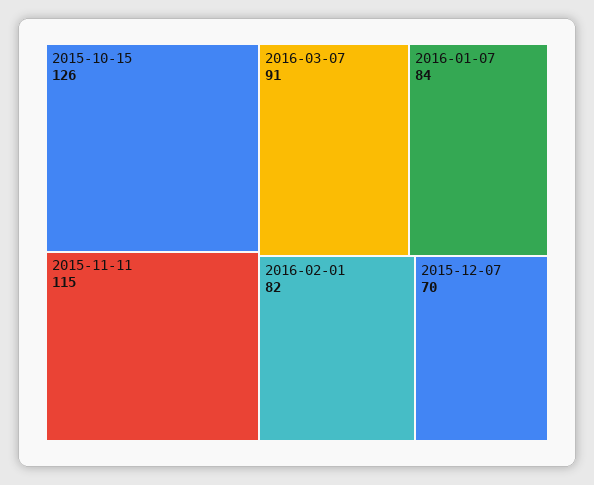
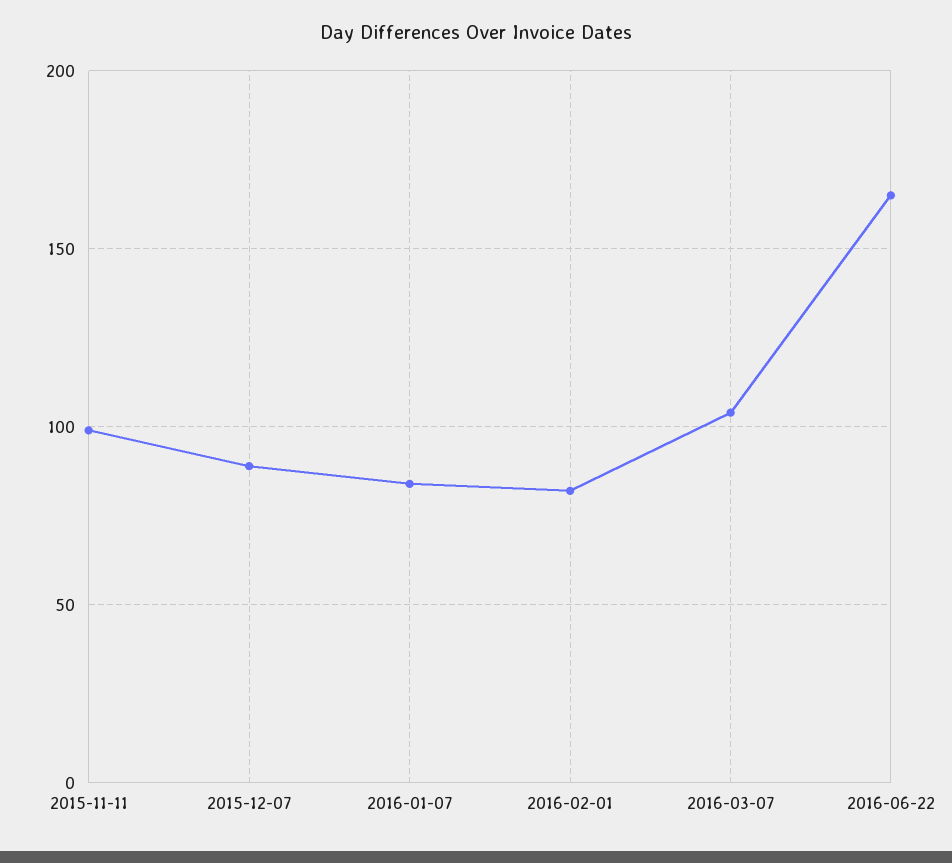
2015-10-15: 126 -> none
2015-11-11: 115 -> 100
2016-03-07: 91 -> 105
2015-12-07: 70 -> 90
2016-06-22: none -> 165

